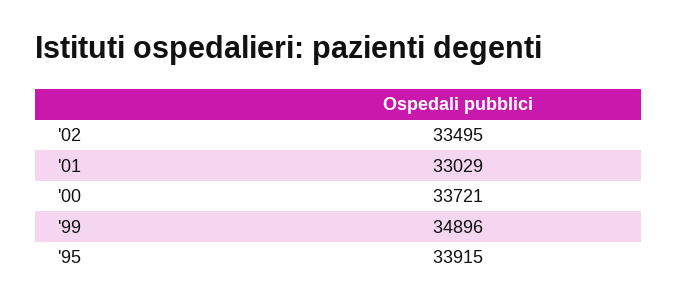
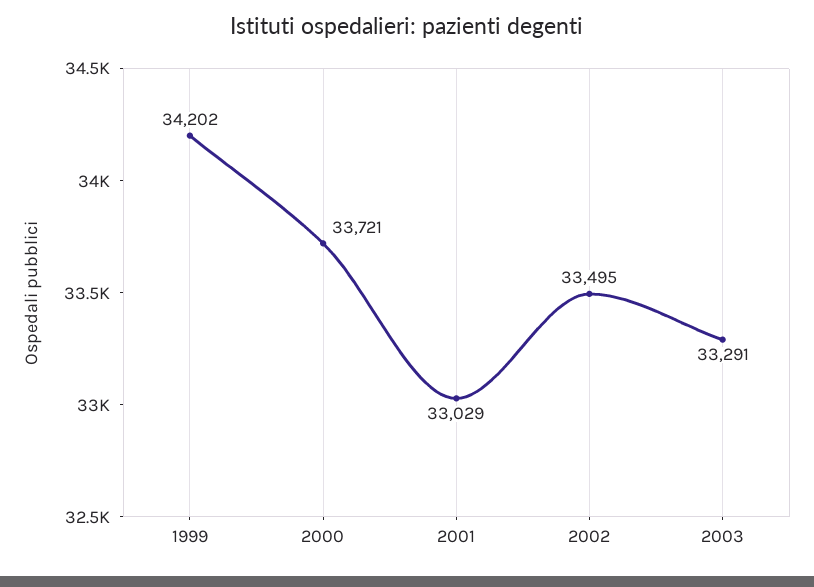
'99: 34896 -> 34202
'95: 33915 -> none
2003: none -> 33291

